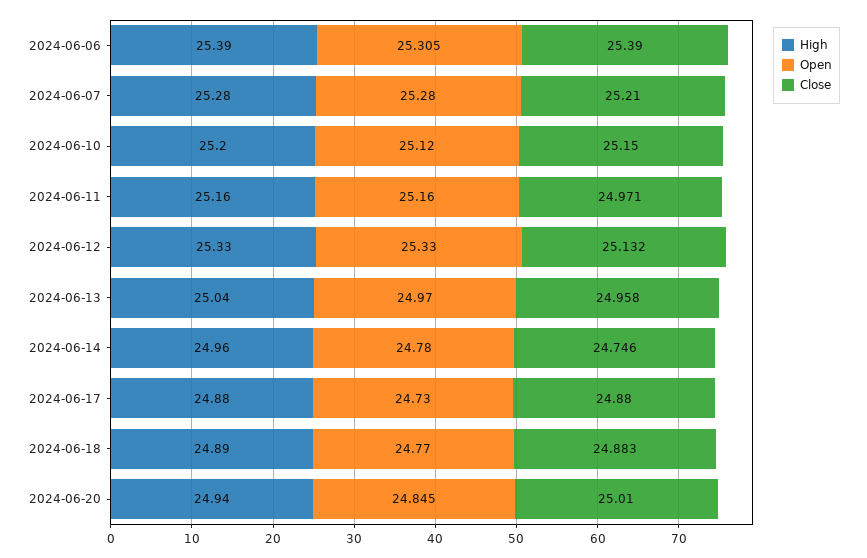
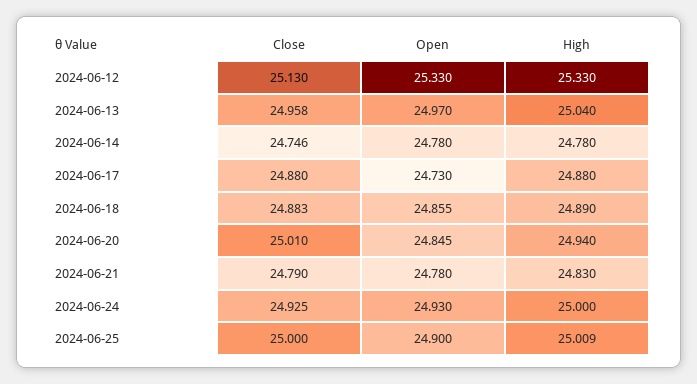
High, 2024-06-06: 25.39 -> none
Open, 2024-06-06: 25.305 -> none
Close, 2024-06-06: 25.39 -> none
High, 2024-06-07: 25.28 -> none
Open, 2024-06-07: 25.28 -> none
Close, 2024-06-07: 25.21 -> none
High, 2024-06-10: 25.2 -> none
Open, 2024-06-10: 25.12 -> none
Close, 2024-06-10: 25.15 -> none
High, 2024-06-11: 25.16 -> none
Open, 2024-06-11: 25.16 -> none
Close, 2024-06-11: 24.971 -> none
Close, 2024-06-12: 25.132 -> 25.13
High, 2024-06-14: 24.96 -> 24.78
Open, 2024-06-18: 24.77 -> 24.855
Close, 2024-06-21: none -> 24.79
Open, 2024-06-21: none -> 24.78
High, 2024-06-21: none -> 24.83
Close, 2024-06-24: none -> 24.925
Open, 2024-06-24: none -> 24.93
High, 2024-06-24: none -> 25
Close, 2024-06-25: none -> 25
Open, 2024-06-25: none -> 24.9
High, 2024-06-25: none -> 25.009

